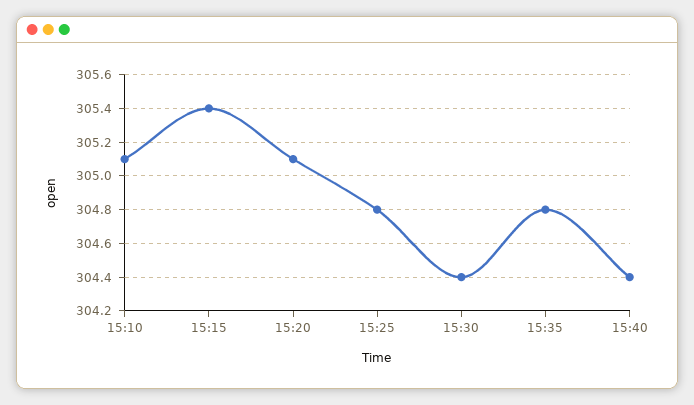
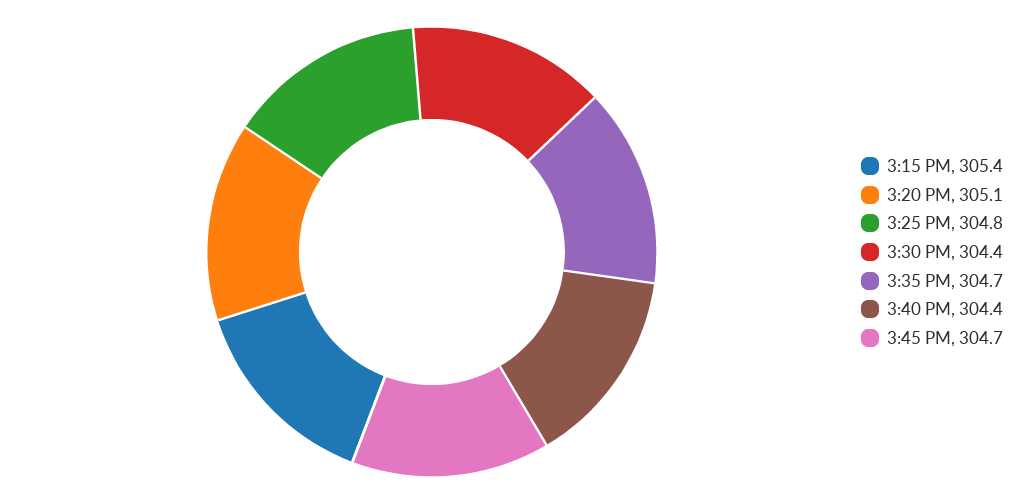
15:10: 305.1 -> none
15:35: 304.8 -> 304.7
3:45 PM: none -> 304.7

